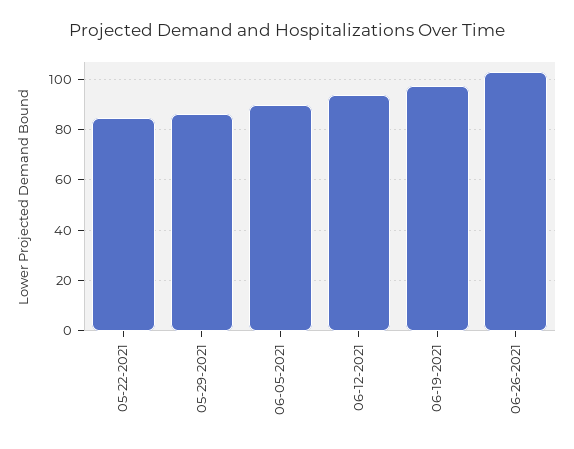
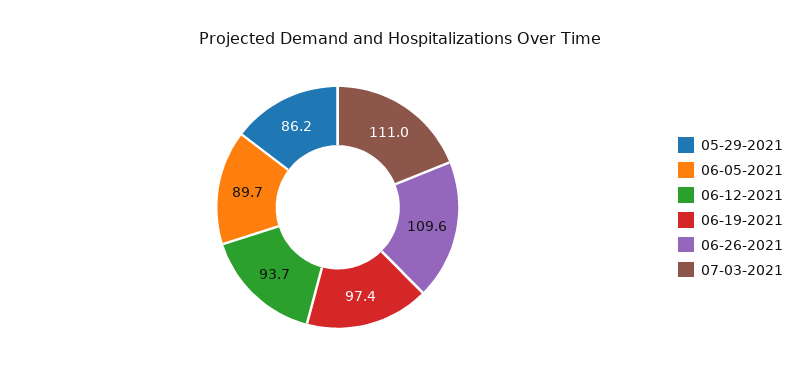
05-22-2021: 85 -> none
06-26-2021: 102.5 -> 109.6
07-03-2021: none -> 111

